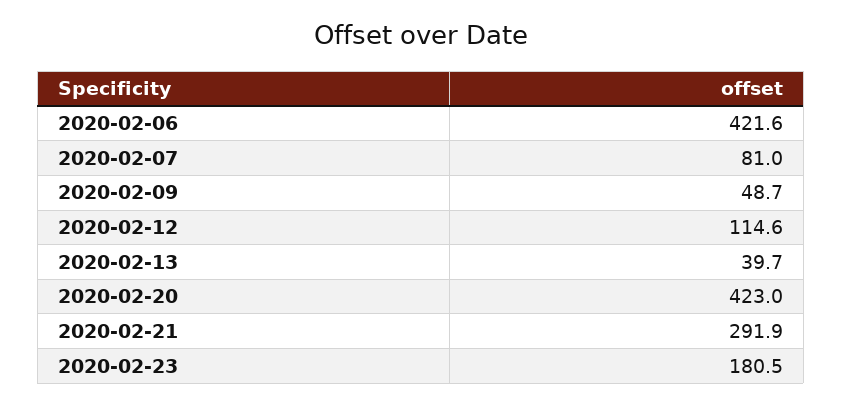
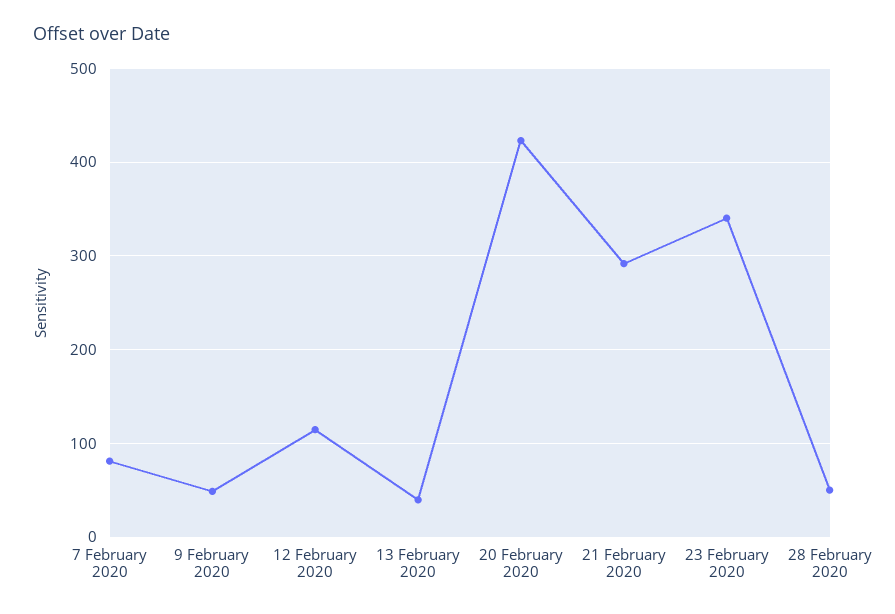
2020-02-06: 421.6 -> none
2020-02-23: 180.5 -> 340
28 February 2020: none -> 50

